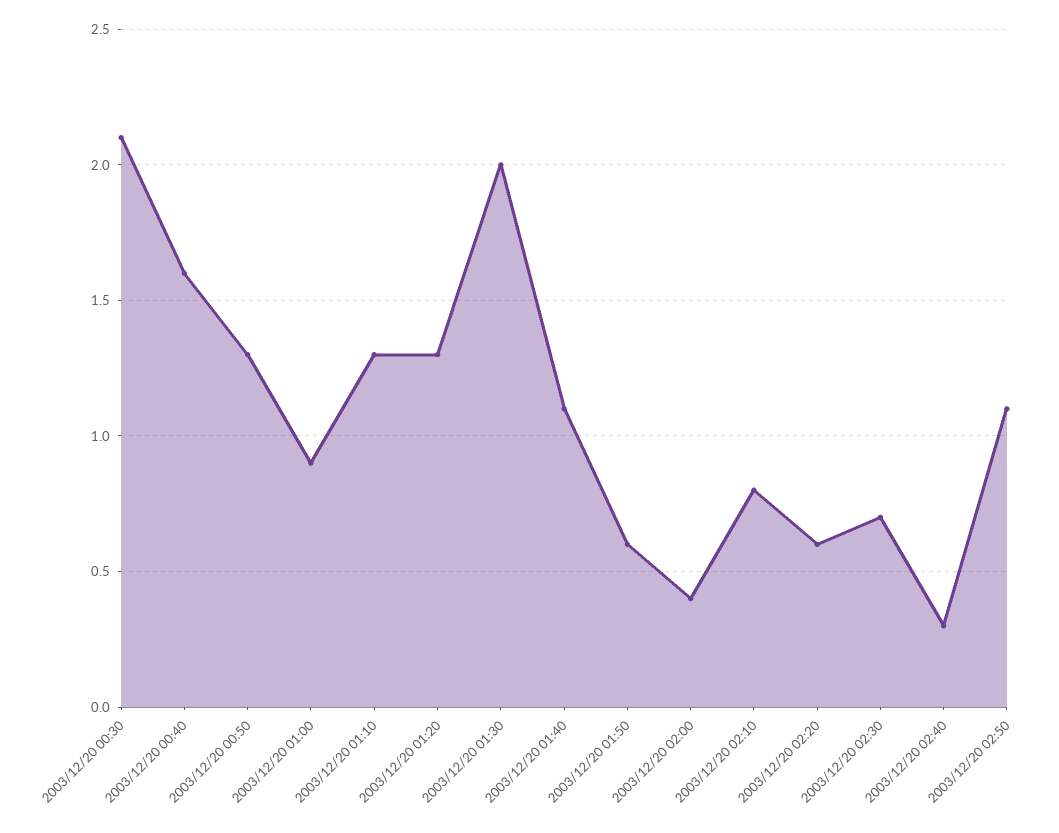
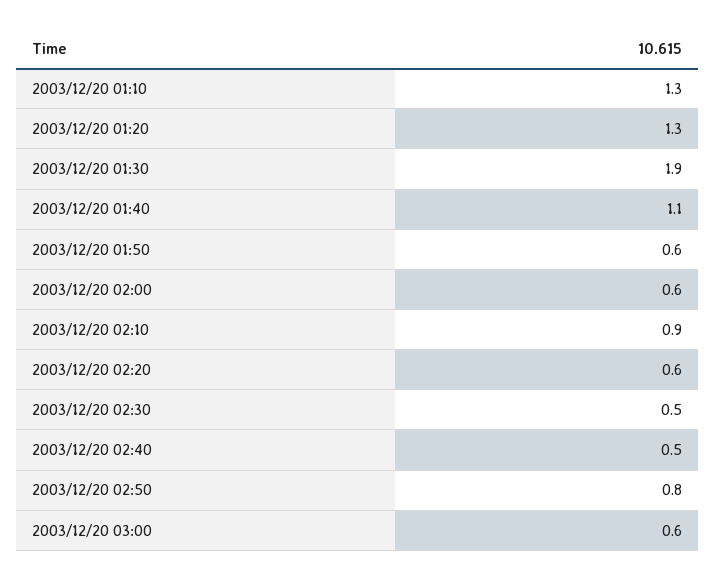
2003/12/20 00:30: 2.1 -> none
2003/12/20 00:40: 1.6 -> none
2003/12/20 00:50: 1.3 -> none
2003/12/20 01:00: 0.9 -> none
2003/12/20 01:30: 2 -> 1.9
2003/12/20 02:00: 0.4 -> 0.6
2003/12/20 02:10: 0.8 -> 0.9
2003/12/20 02:30: 0.7 -> 0.5
2003/12/20 02:40: 0.3 -> 0.5
2003/12/20 02:50: 1.1 -> 0.8
2003/12/20 03:00: none -> 0.6

